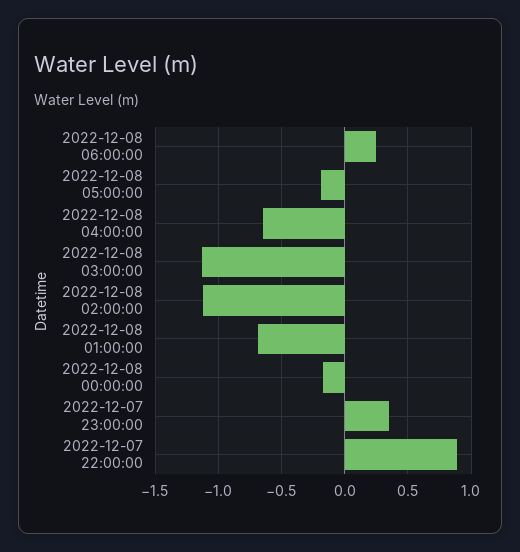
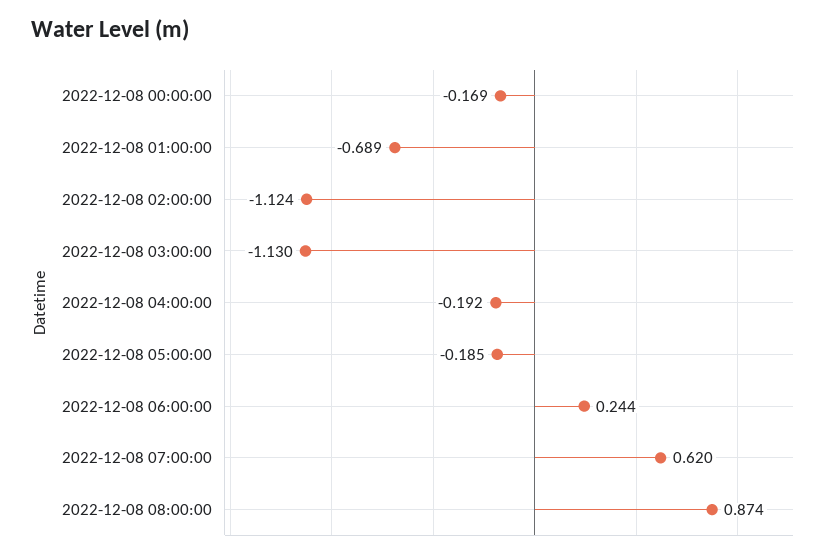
2022-12-08 04:00:00: -0.65 -> -0.192
2022-12-07 23:00:00: 0.35 -> none
2022-12-07 22:00:00: 0.9 -> none
2022-12-08 07:00:00: none -> 0.62
2022-12-08 08:00:00: none -> 0.874

